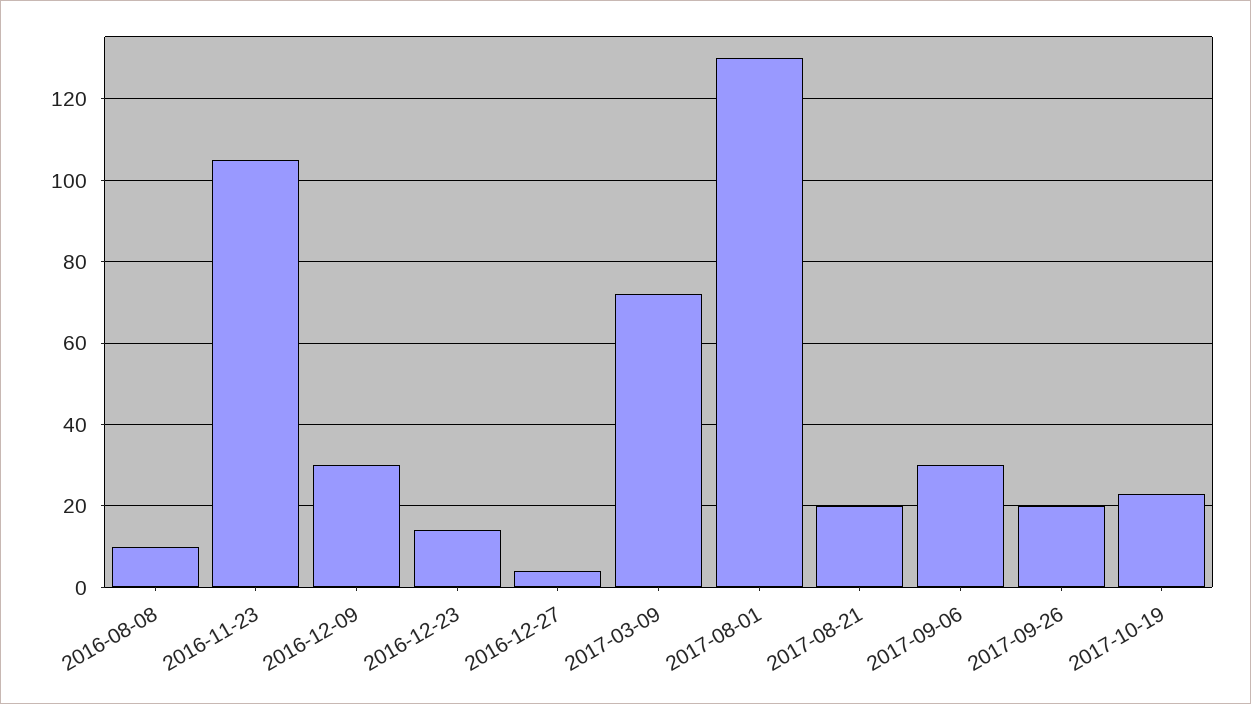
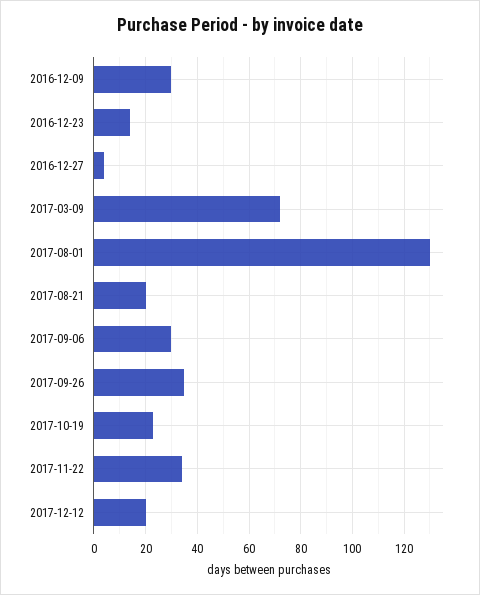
2016-08-08: 10 -> none
2016-11-23: 105 -> none
2017-09-26: 20 -> 35
2017-11-22: none -> 35
2017-12-12: none -> 20

